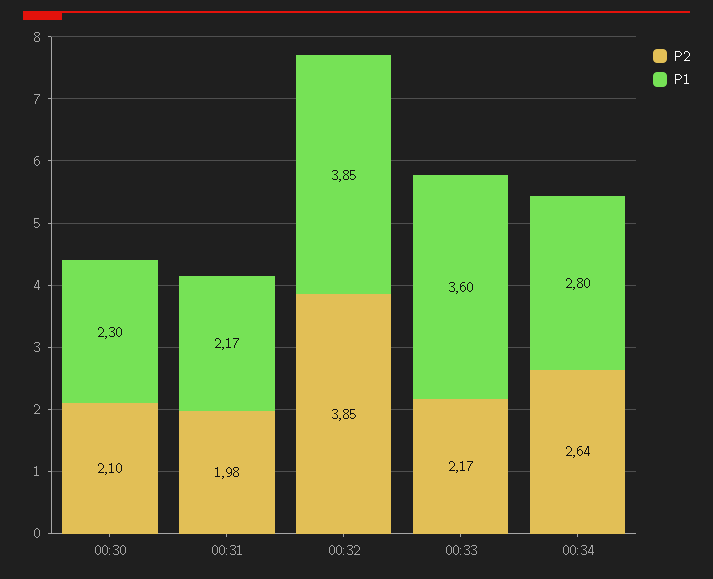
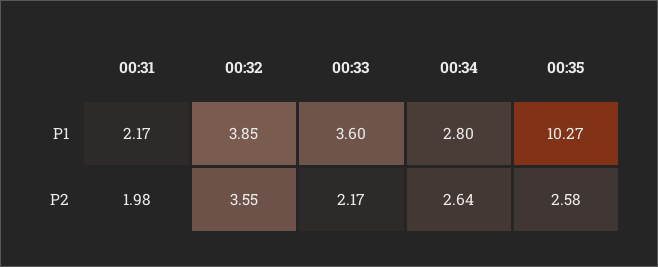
P2, 00:30: 2.1 -> none
P1, 00:30: 2.3 -> none
P2, 00:32: 3.85 -> 3.55
P1, 00:35: none -> 10.27
P2, 00:35: none -> 2.58

